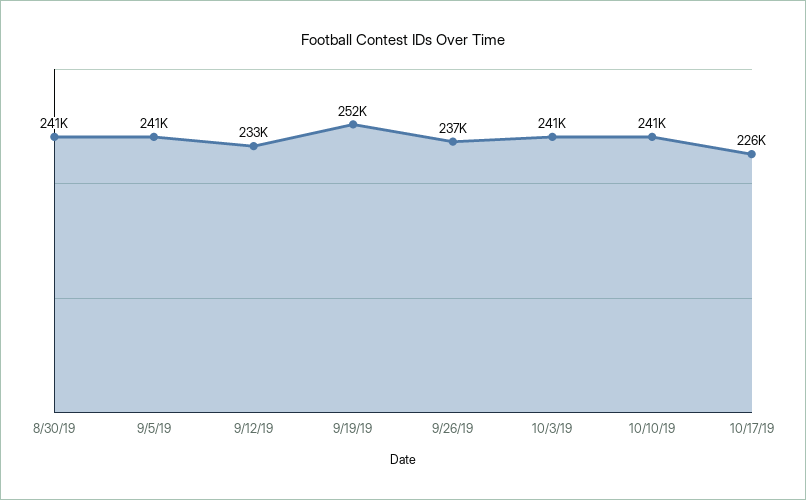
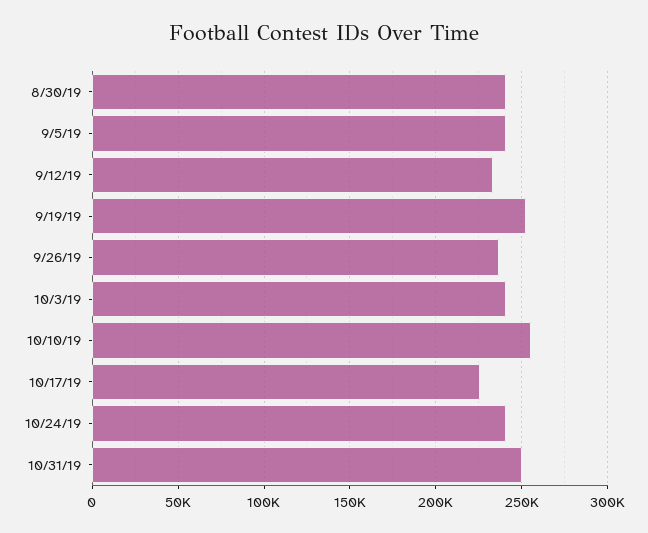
10/10/19: 241000 -> 255000
10/24/19: none -> 240000
10/31/19: none -> 250000

